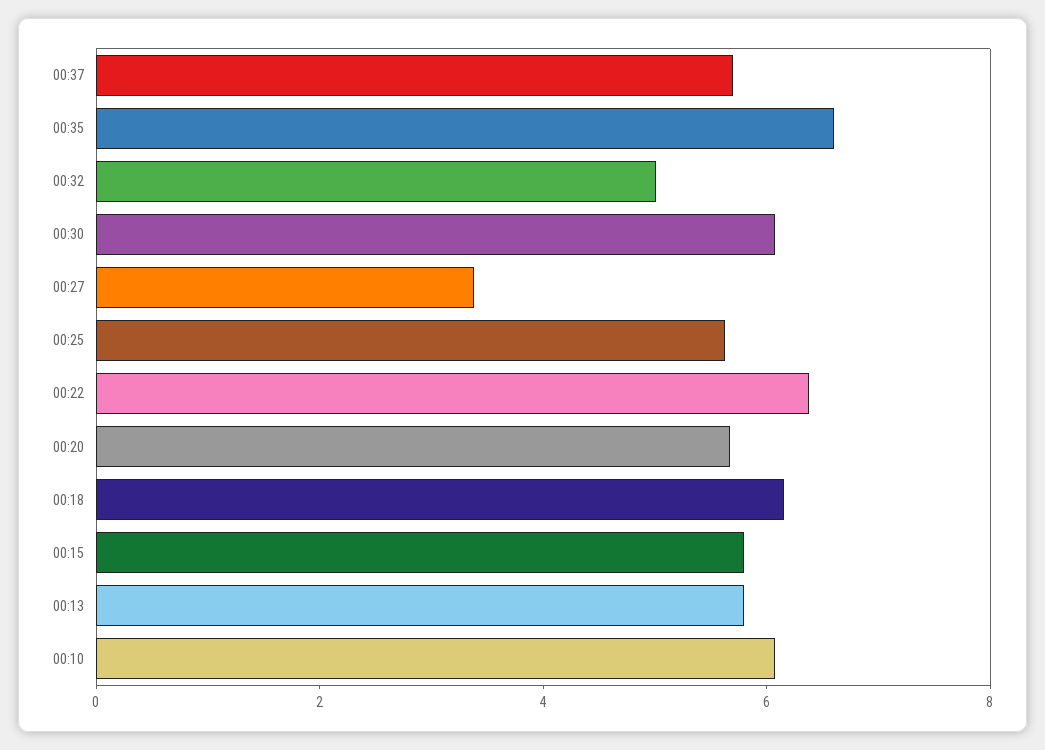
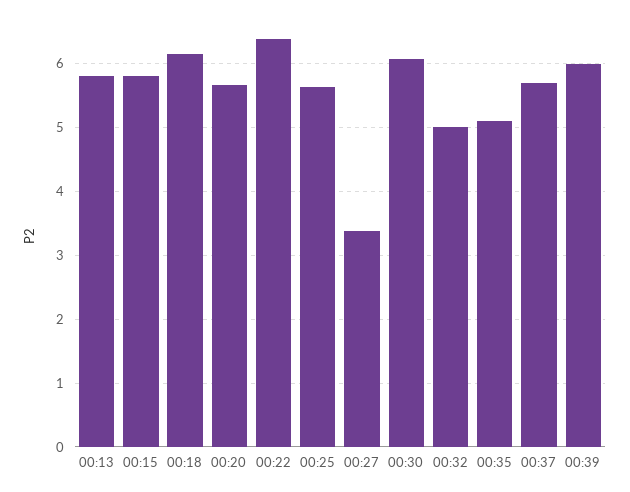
00:35: 6.5 -> 5.1
00:10: 6 -> none
00:39: none -> 6

